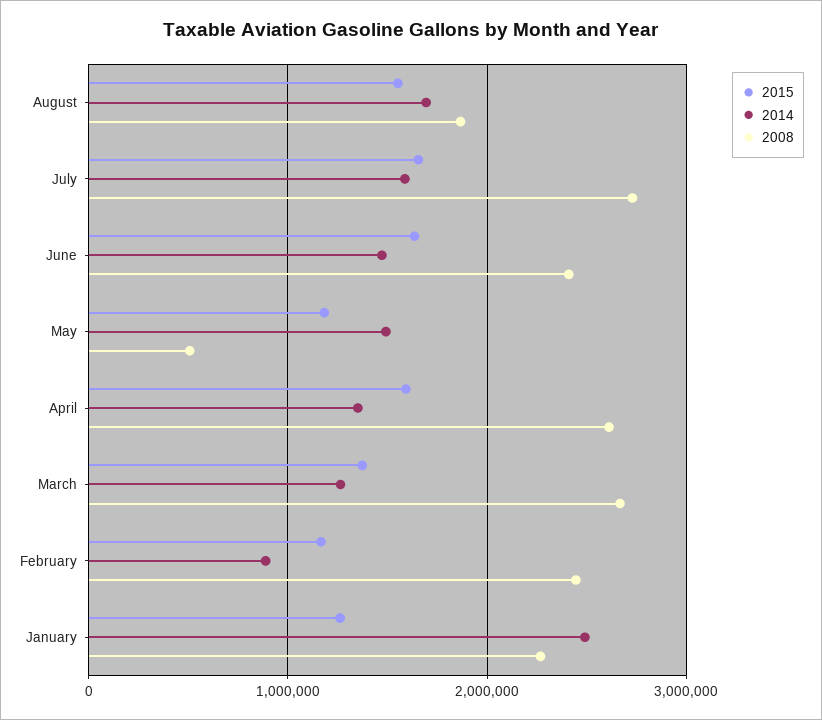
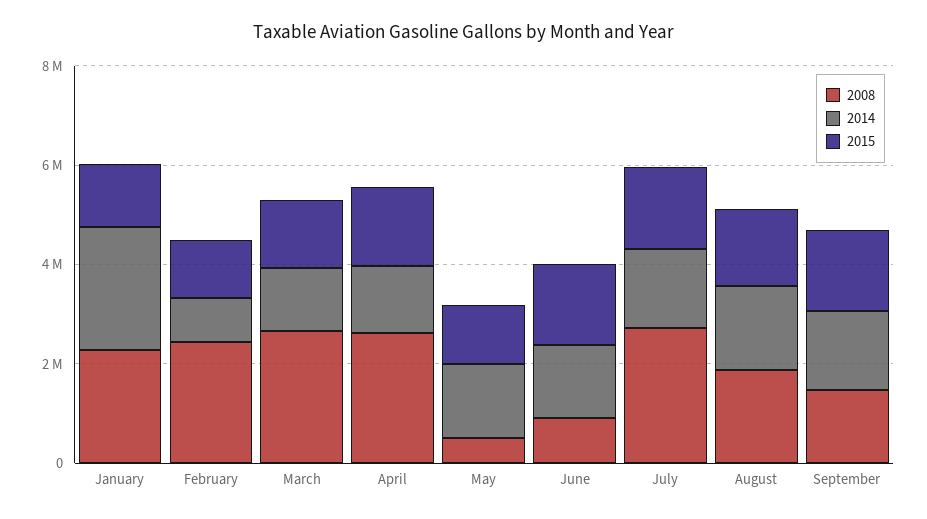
2008, June: 2400000 -> 1000000
2008, September: none -> 1500000
2014, September: none -> 1500000
2015, September: none -> 1500000

